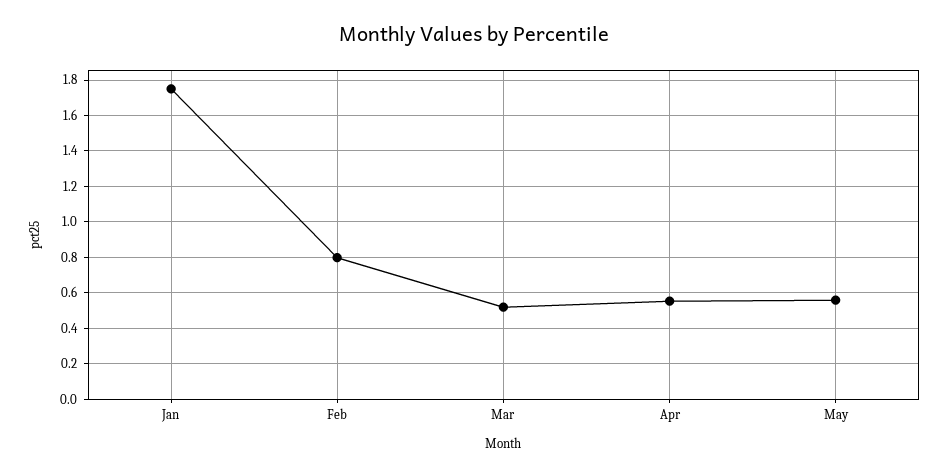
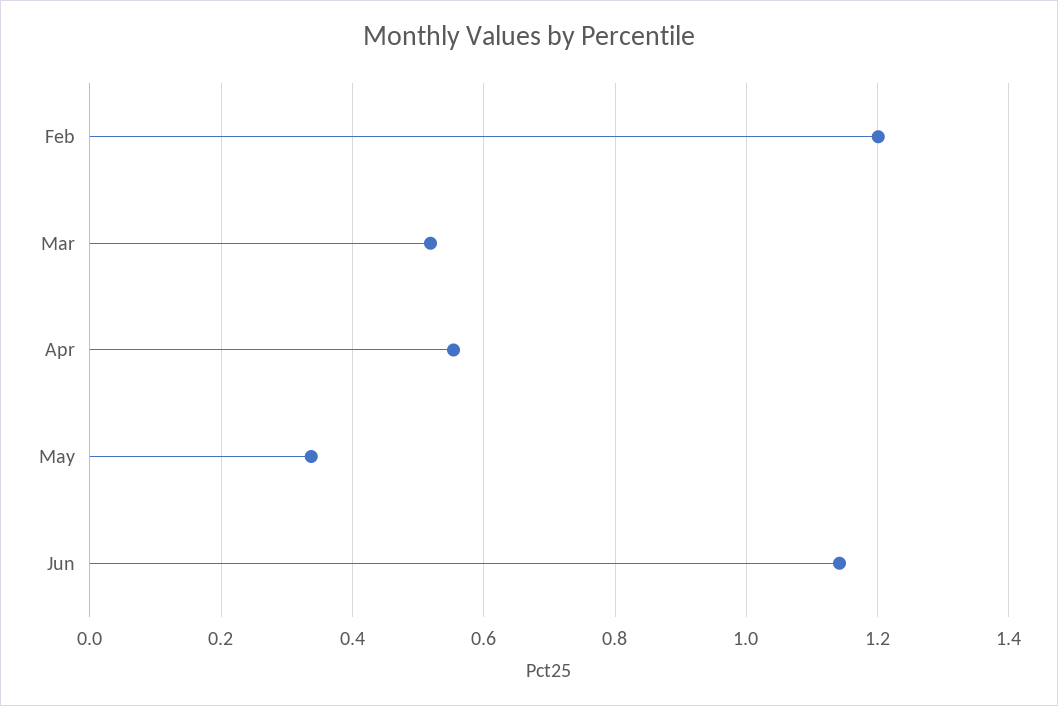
Jan: 1.75 -> none
Feb: 0.8 -> 1.2
May: 0.55 -> 0.34
Jun: none -> 1.14

